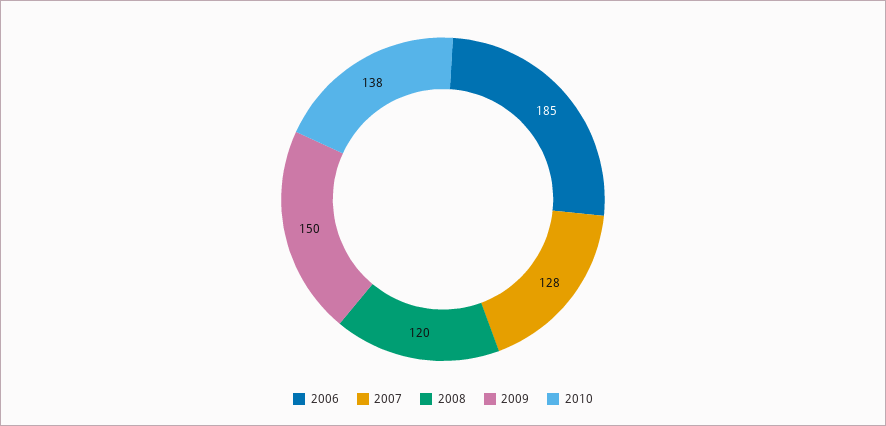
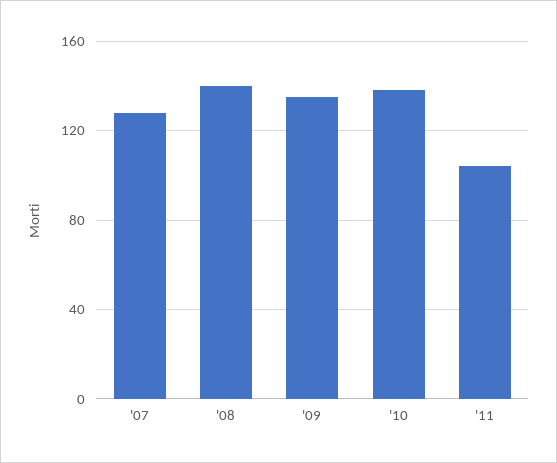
2006: 185 -> none
2008: 120 -> 140
2009: 150 -> 135
'11: none -> 105

